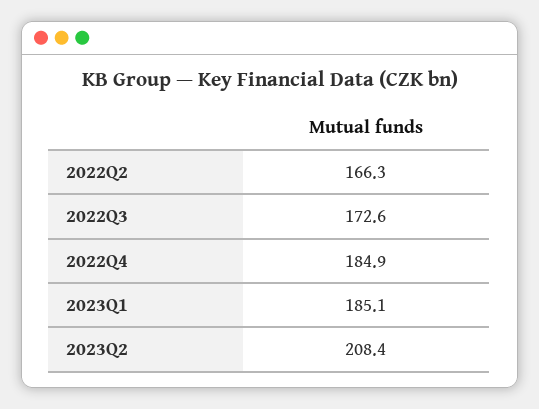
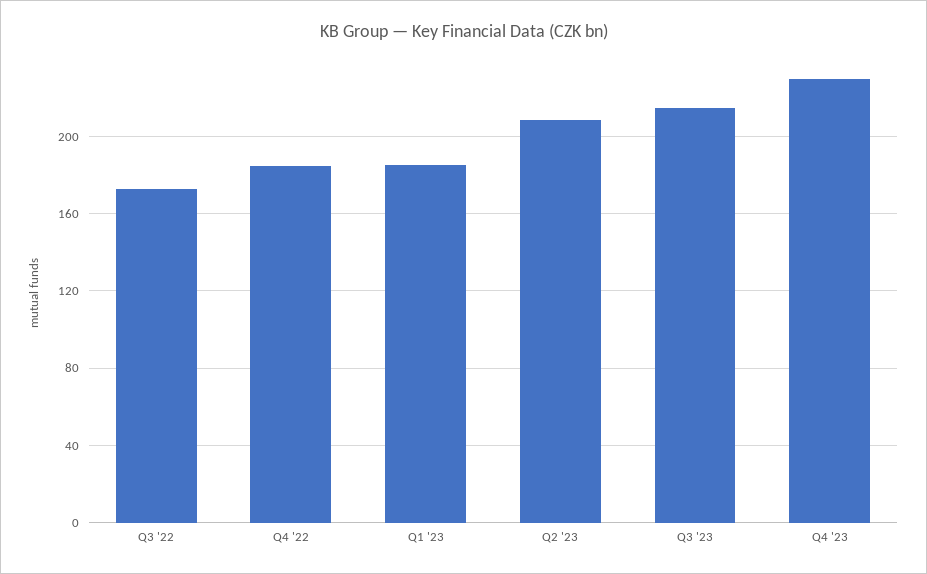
2022Q2: 166.3 -> none
Q3 '23: none -> 215
Q4 '23: none -> 230

